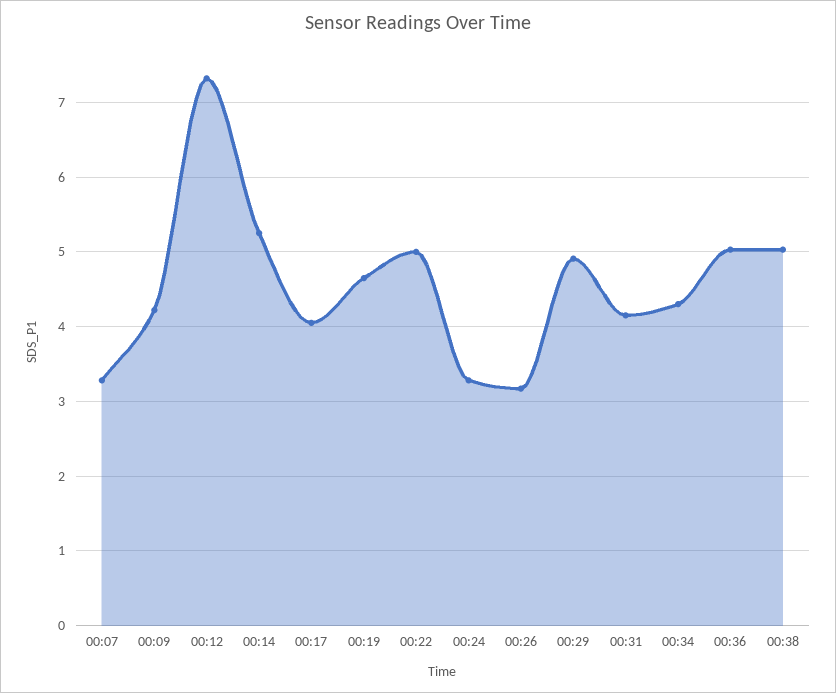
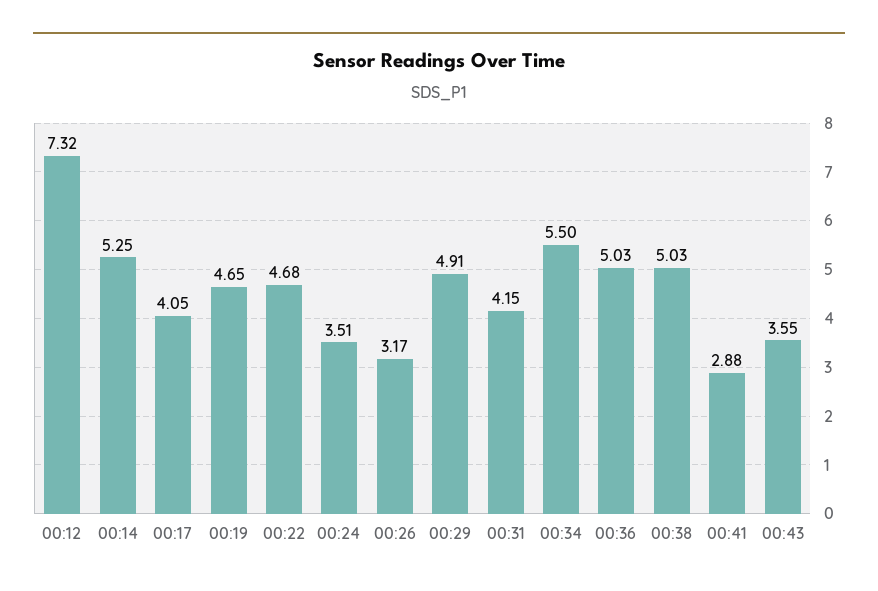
00:07: 3.3 -> none
00:09: 4.2 -> none
00:22: 5 -> 4.68
00:24: 3.3 -> 3.51
00:34: 4.3 -> 5.5
00:41: none -> 2.88
00:43: none -> 3.55

